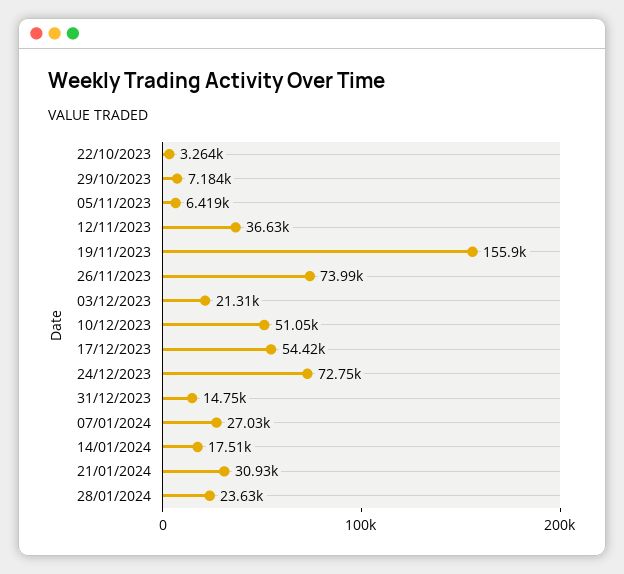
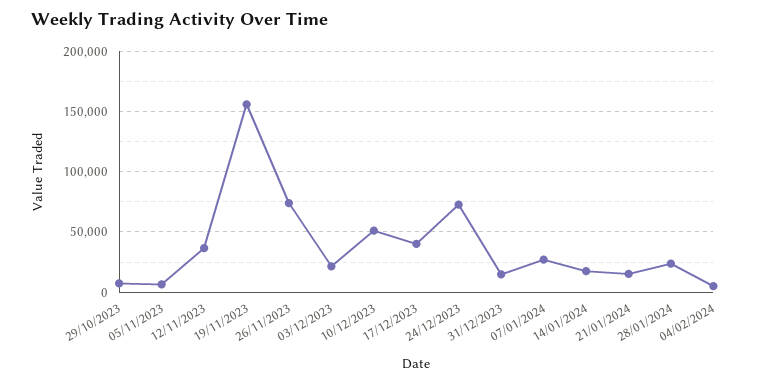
22/10/2023: 3264 -> none
17/12/2023: 54420 -> 40000
21/01/2024: 30930 -> 15000
04/02/2024: none -> 5000

